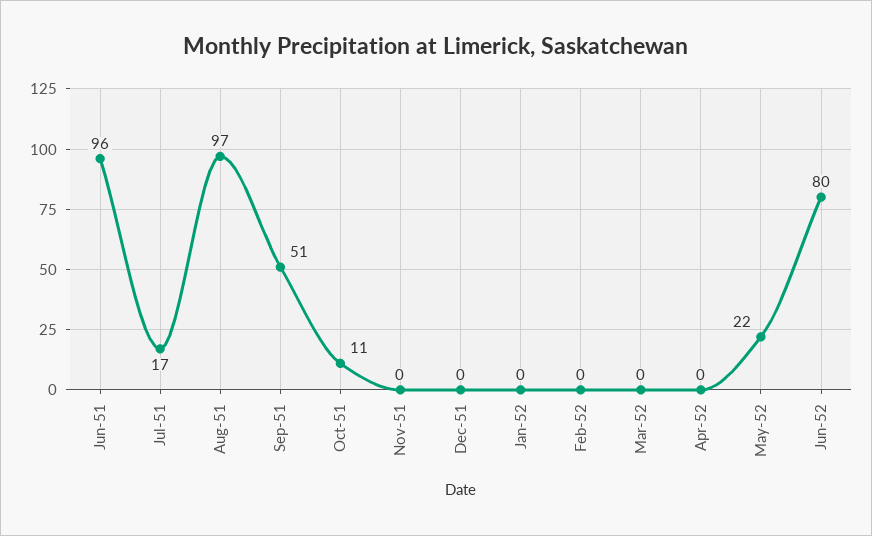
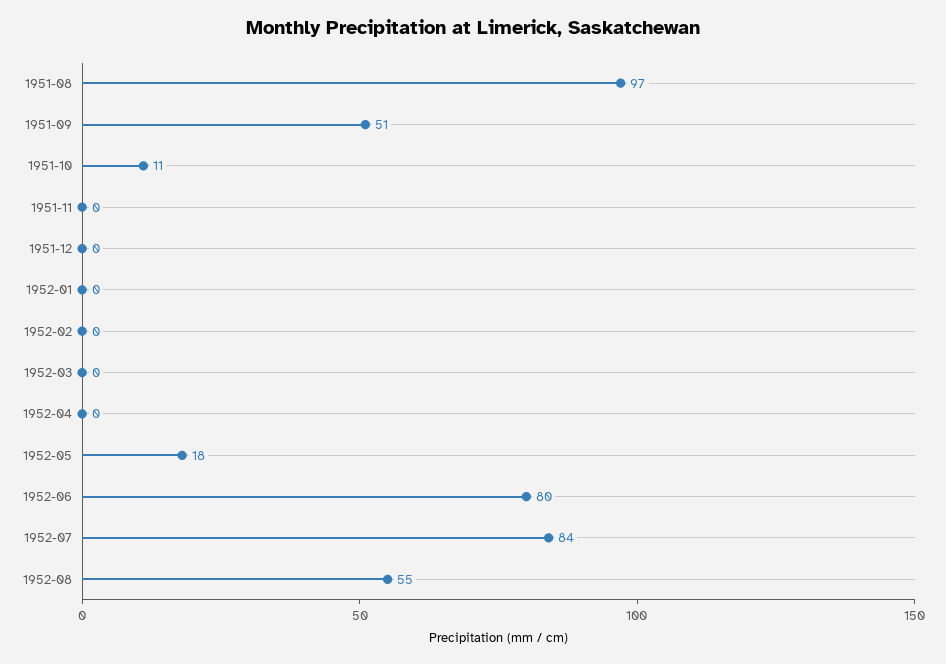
Jun-51: 96 -> none
Jul-51: 17 -> none
May-52: 22 -> 18
1952-07: none -> 84
1952-08: none -> 55

